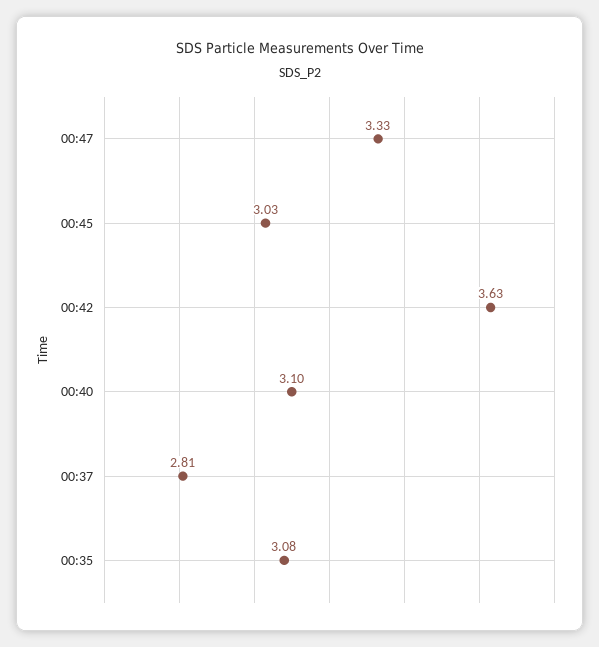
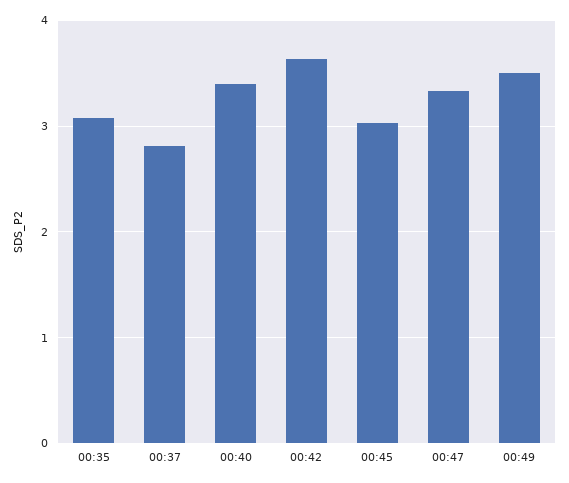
00:40: 3.1 -> 3.4
00:49: none -> 3.5

